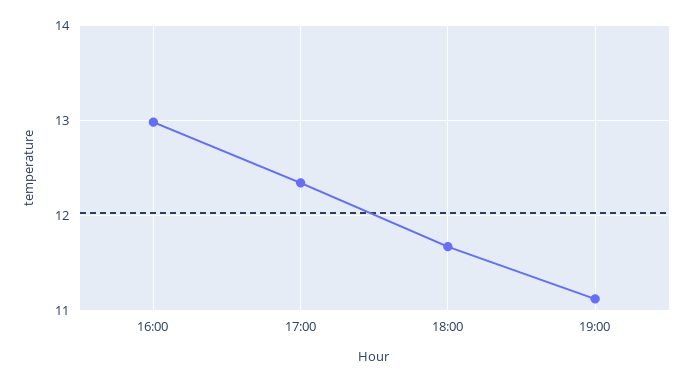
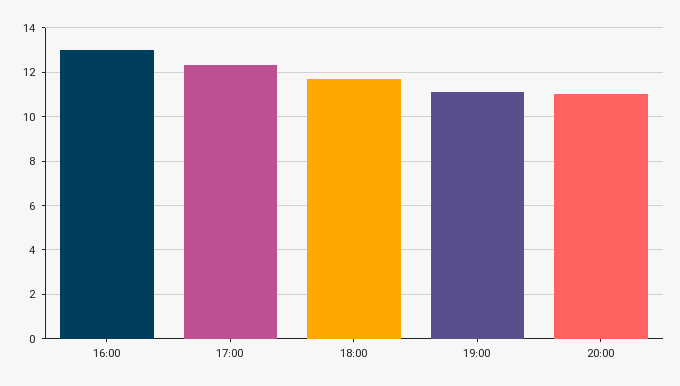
20:00: none -> 11

